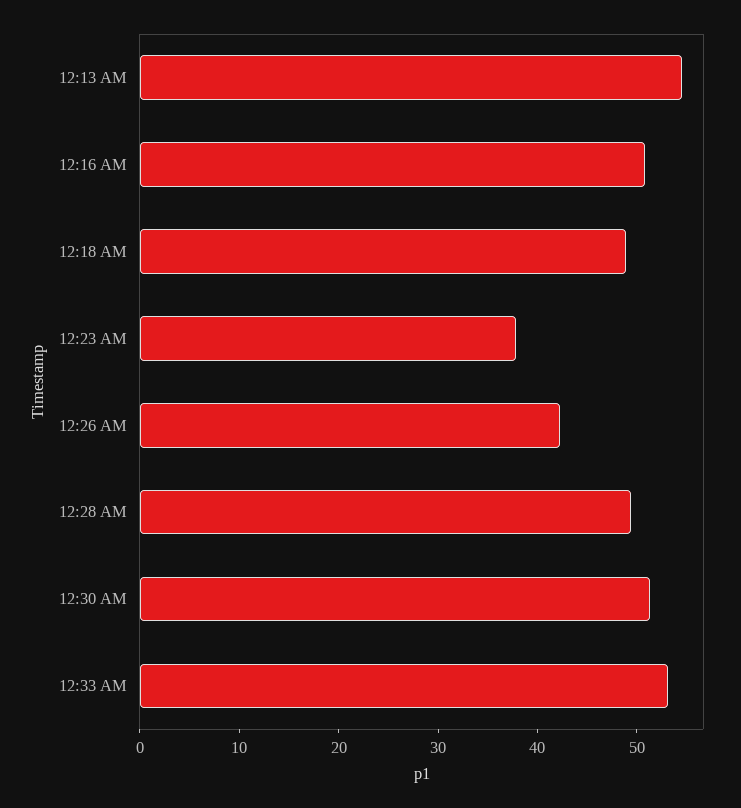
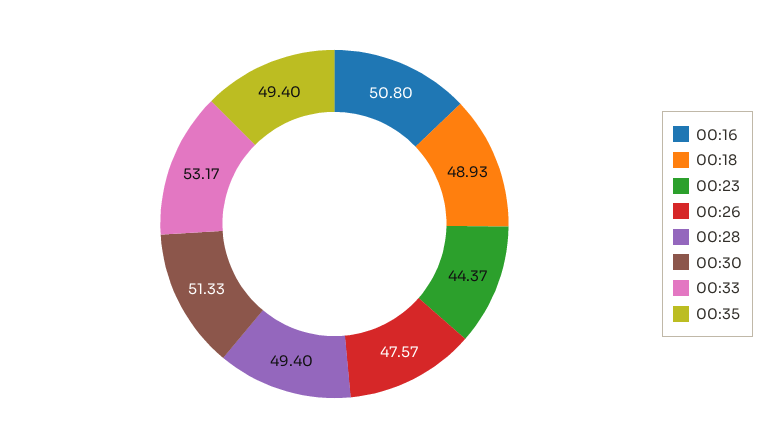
12:13 AM: 54 -> none
12:23 AM: 38 -> 44.37
12:26 AM: 42 -> 47.57
00:35: none -> 49.4

